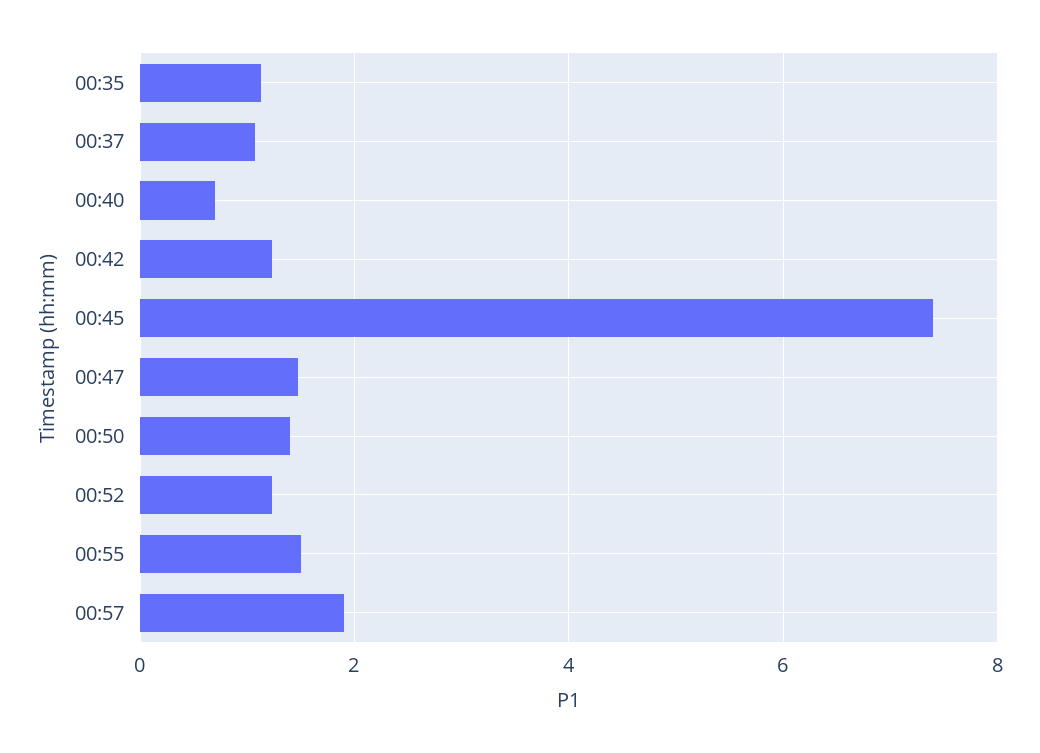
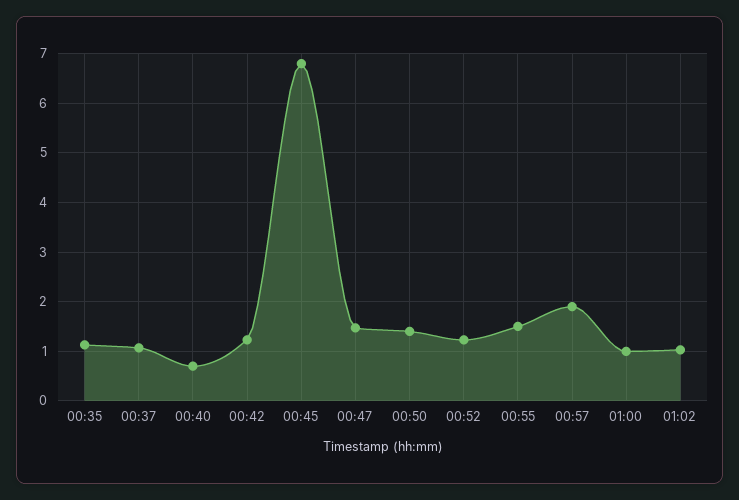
00:45: 7.4 -> 6.8
01:00: none -> 1
01:02: none -> 1

